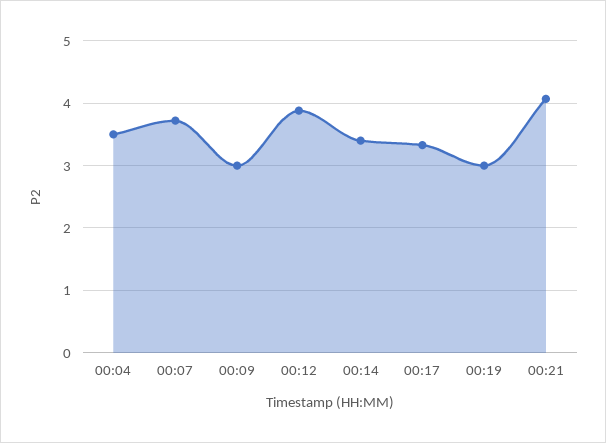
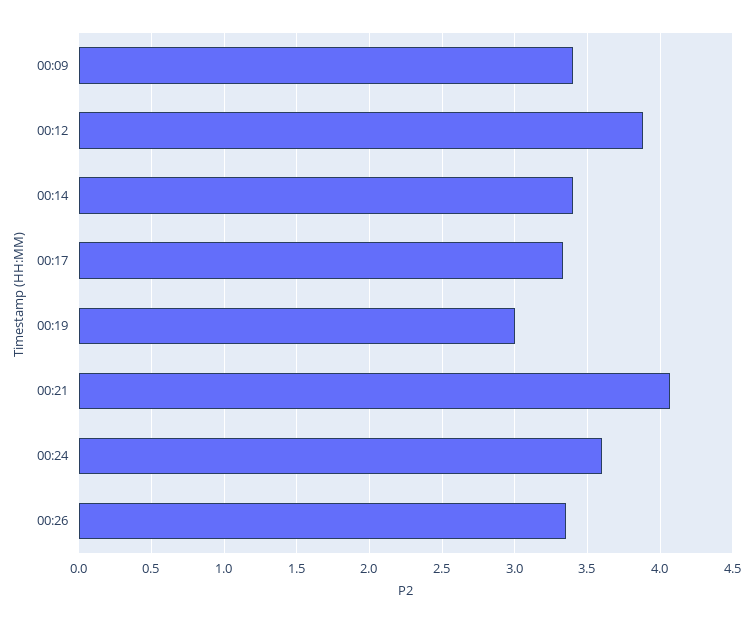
00:04: 3.5 -> none
00:07: 3.7 -> none
00:09: 3 -> 3.4
00:24: none -> 3.6
00:26: none -> 3.35

